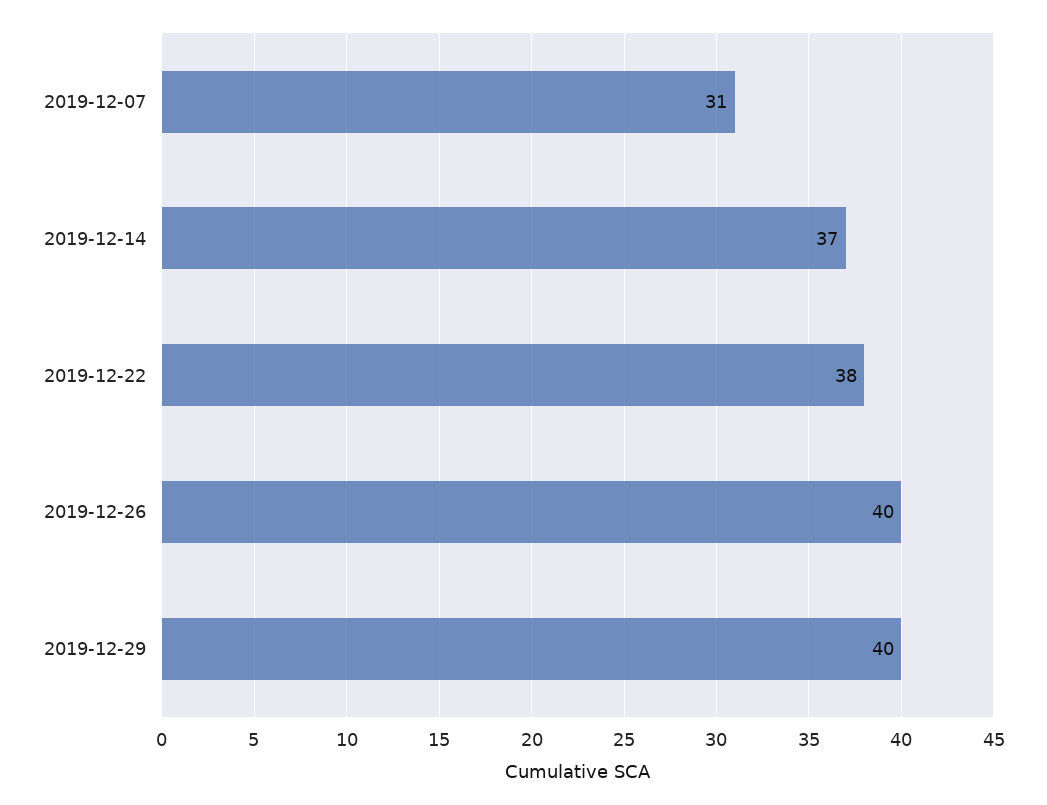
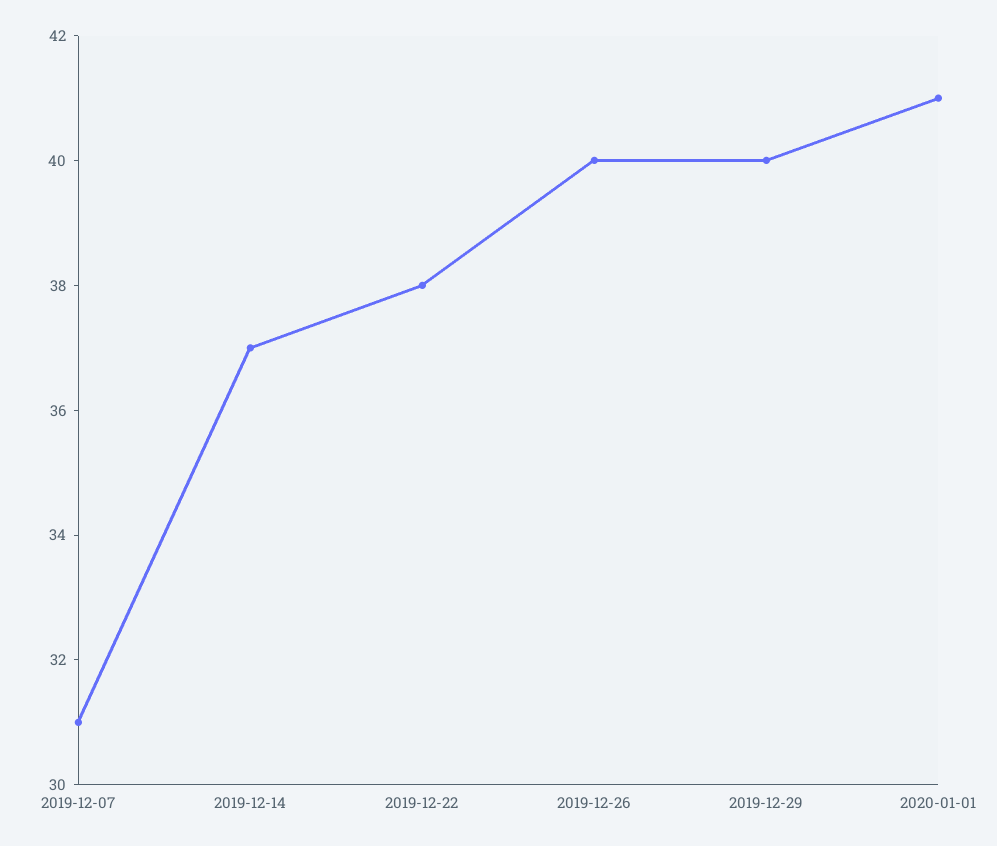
2020-01-01: none -> 41

